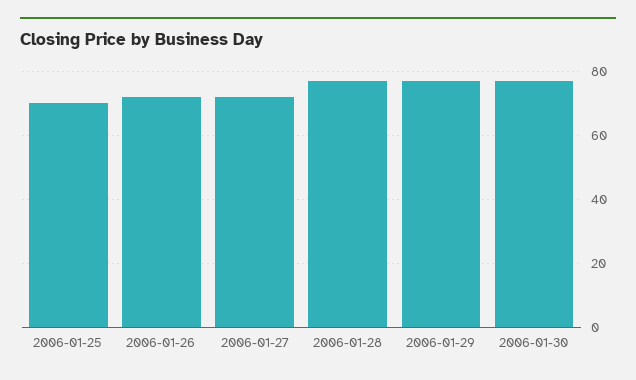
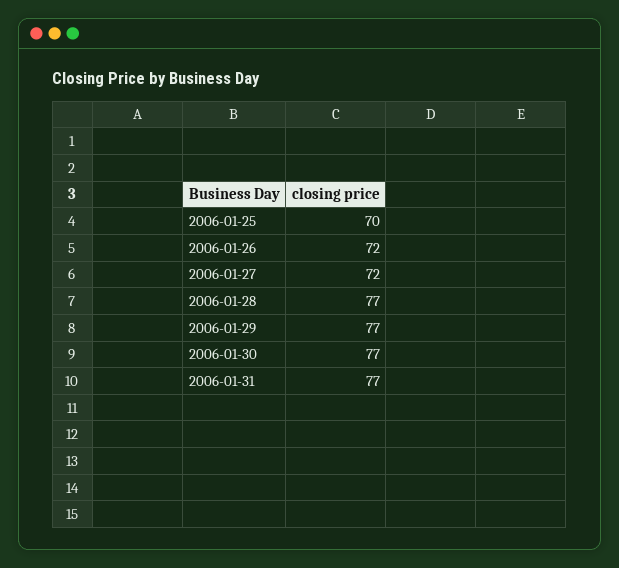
2006-01-31: none -> 77

